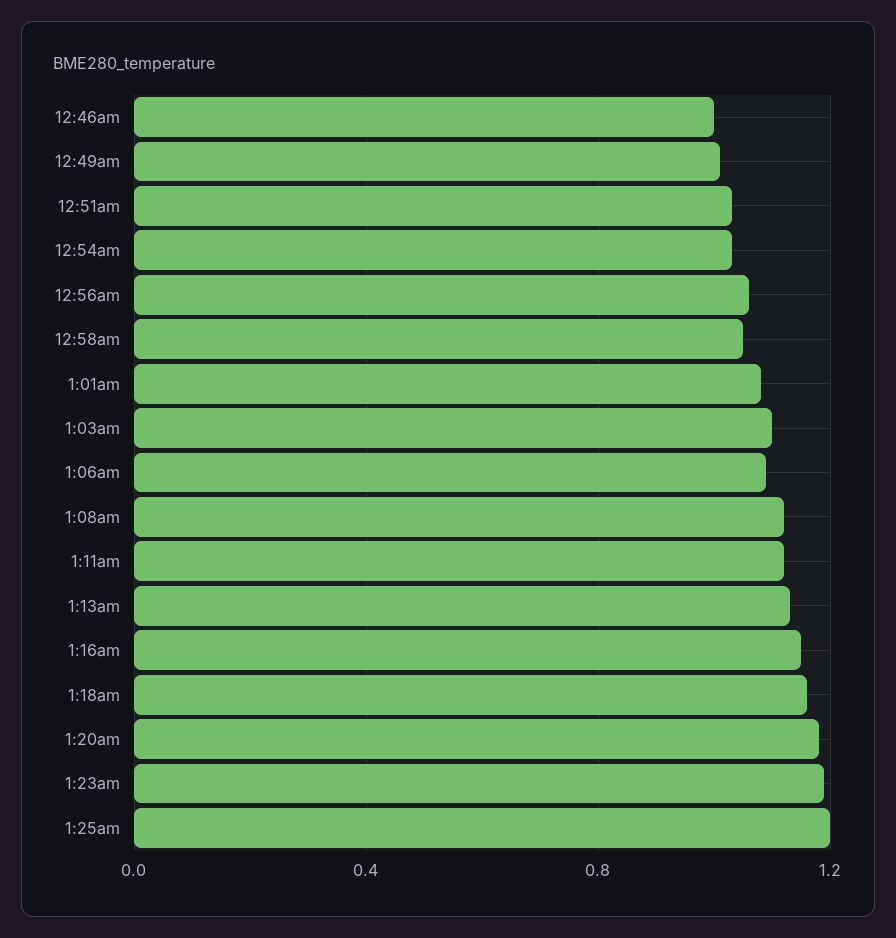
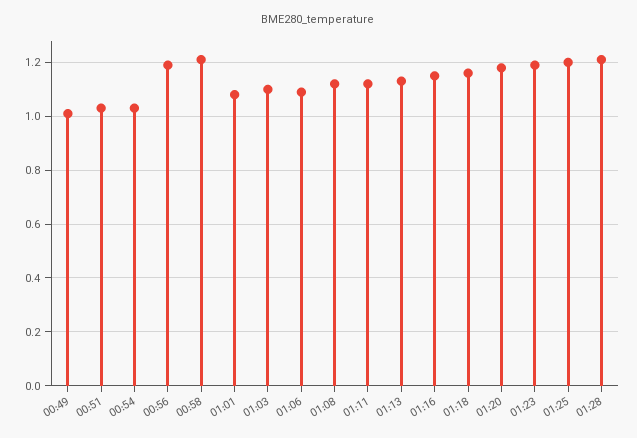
12:46am: 1 -> none
12:56am: 1.05 -> 1.2
12:58am: 1.05 -> 1.2
01:28: none -> 1.2

